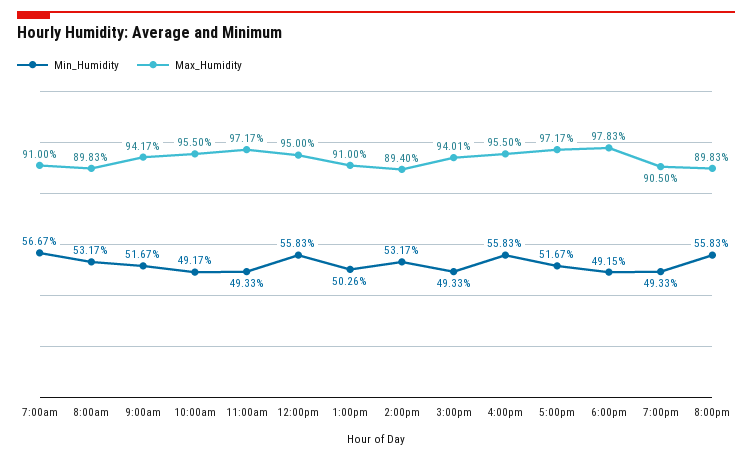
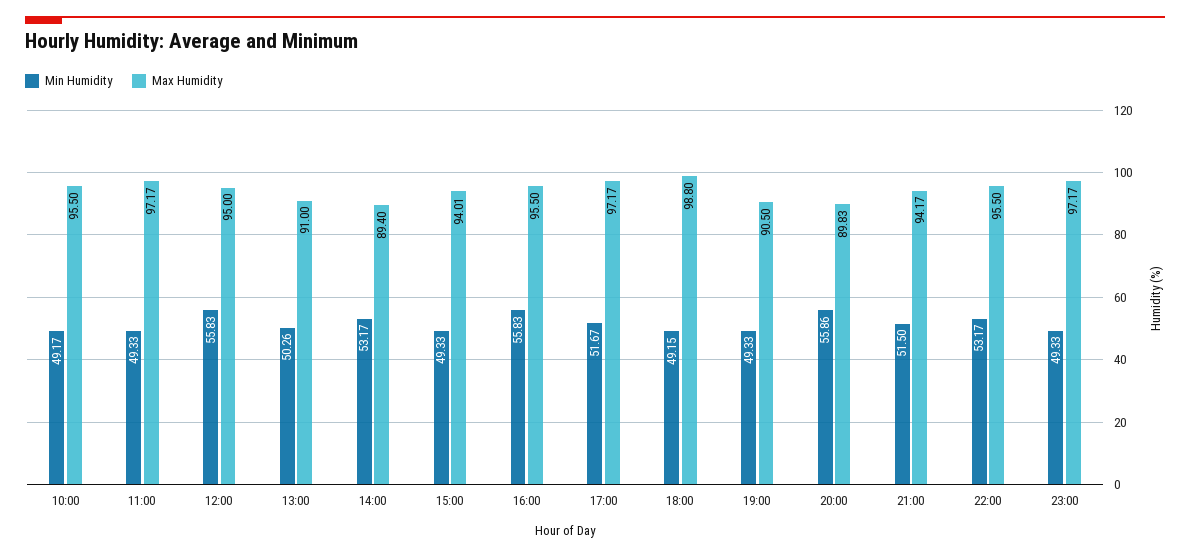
Min_Humidity, 7:00am: 56.67 -> none
Max_Humidity, 7:00am: 91 -> none
Min_Humidity, 8:00am: 53.17 -> none
Max_Humidity, 8:00am: 89.83 -> none
Min_Humidity, 9:00am: 51.67 -> none
Max_Humidity, 9:00am: 94.17 -> none
Max_Humidity, 6:00pm: 97.83 -> 98.8
Min_Humidity, 8:00pm: 55.83 -> 55.86
Min_Humidity, 21:00: none -> 51.5
Max_Humidity, 21:00: none -> 94.17
Min_Humidity, 22:00: none -> 53.17
Max_Humidity, 22:00: none -> 95.5
Min_Humidity, 23:00: none -> 49.33
Max_Humidity, 23:00: none -> 97.17

